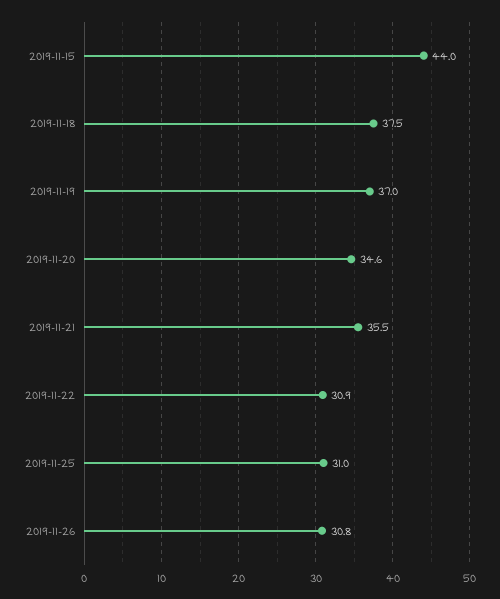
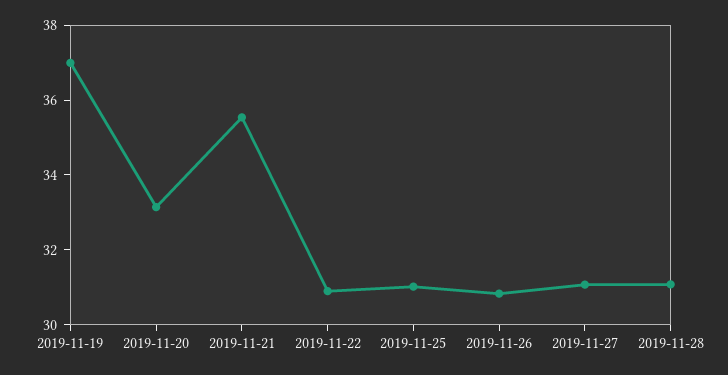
2019-11-15: 44 -> none
2019-11-18: 37.5 -> none
2019-11-20: 34.6 -> 33
2019-11-27: none -> 31
2019-11-28: none -> 31

